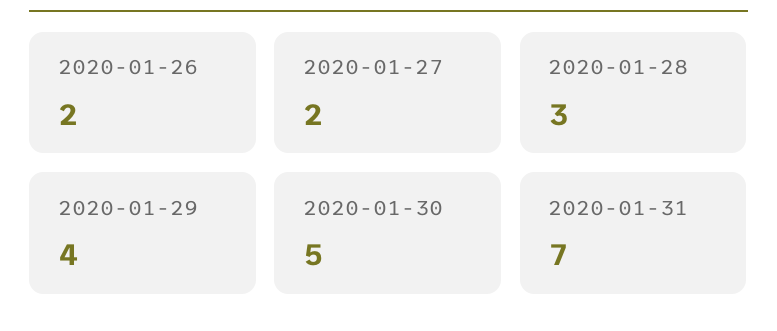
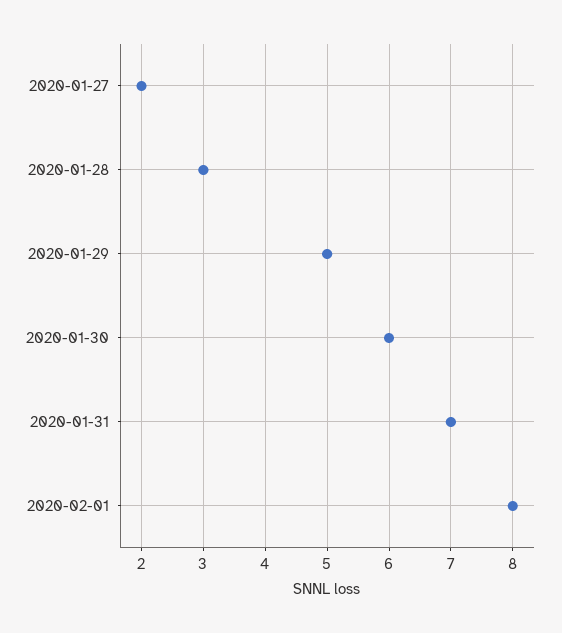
2020-01-26: 2 -> none
2020-01-29: 4 -> 5
2020-01-30: 5 -> 6
2020-02-01: none -> 8

